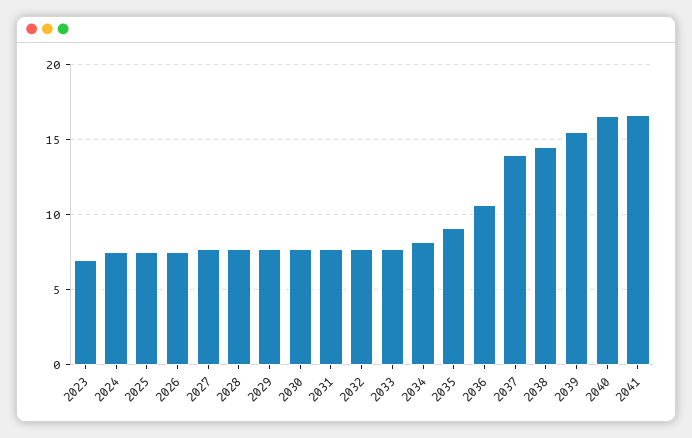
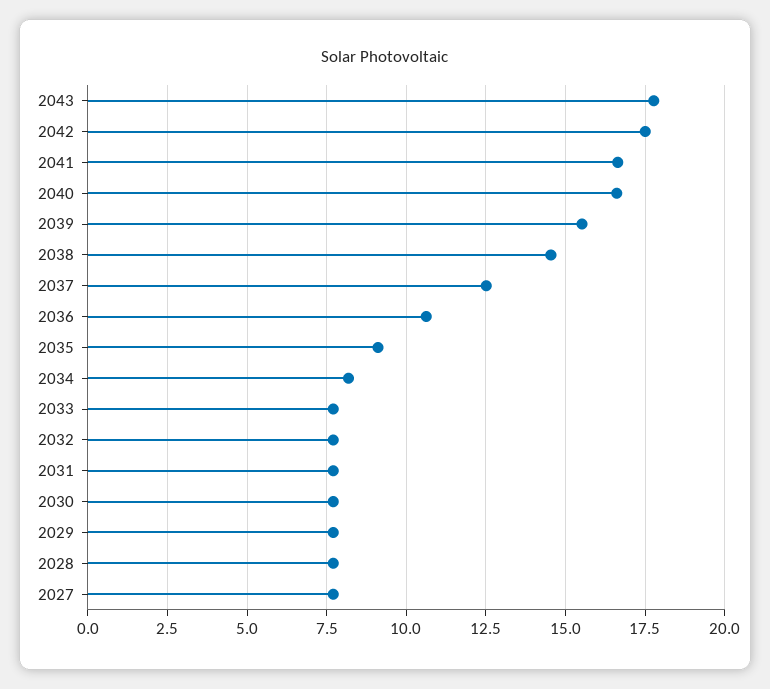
2023: 7 -> none
2024: 7.5 -> none
2025: 7.5 -> none
2026: 7.5 -> none
2037: 14 -> 12.5
2043: none -> 17.75
2042: none -> 17.5

